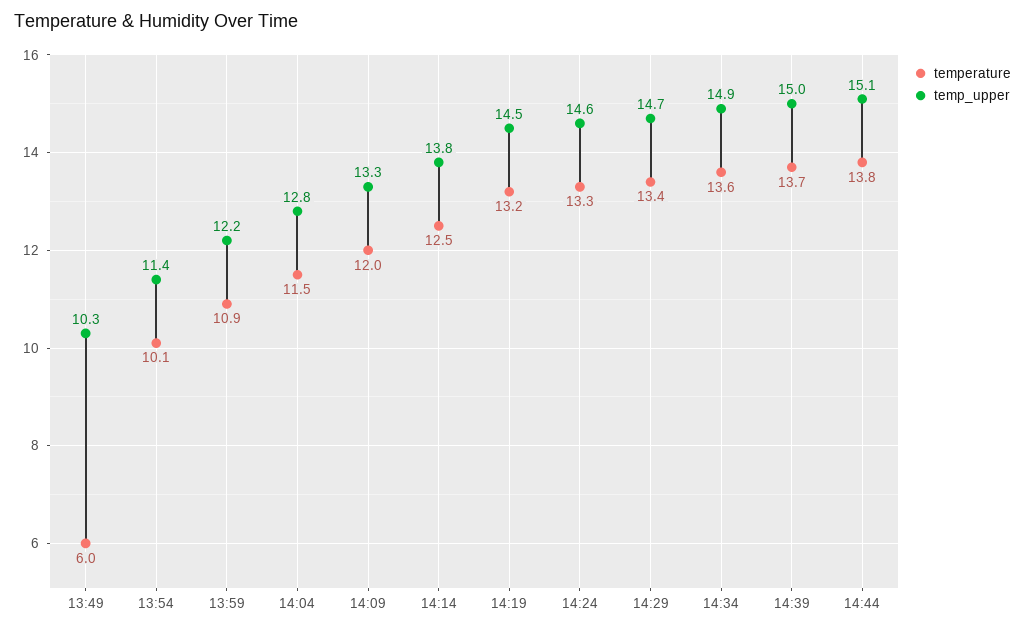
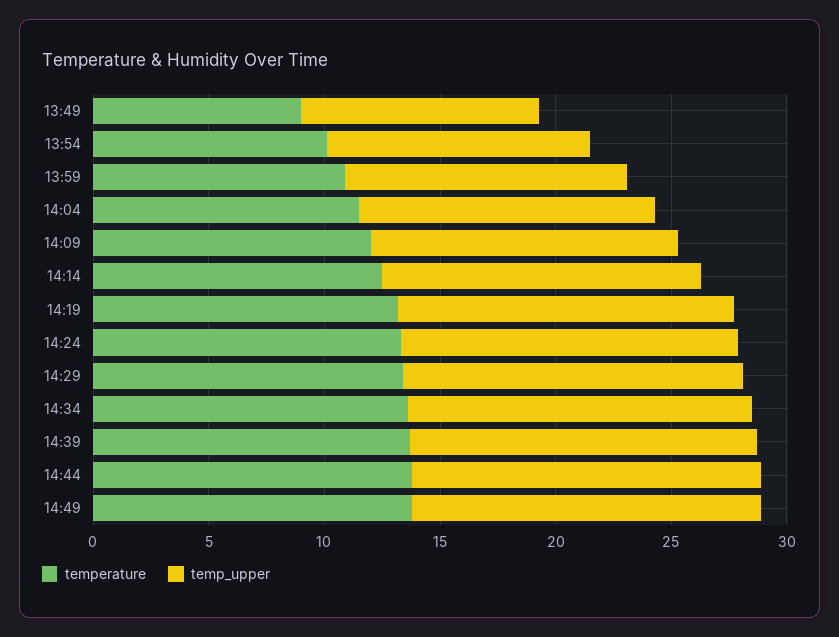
temperature, 13:49: 6 -> 9
temperature, 14:49: none -> 14
temp_upper, 14:49: none -> 15

